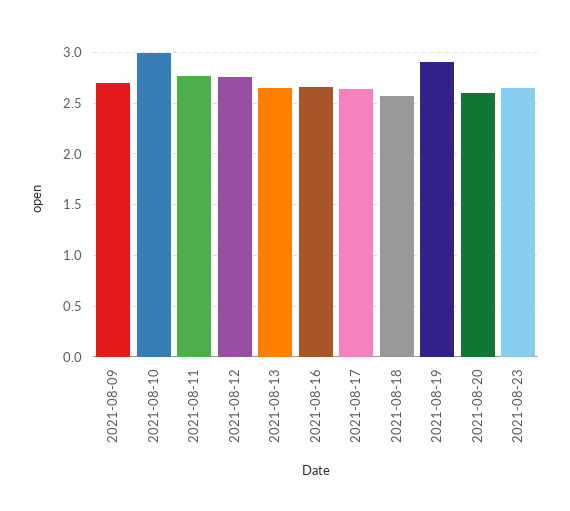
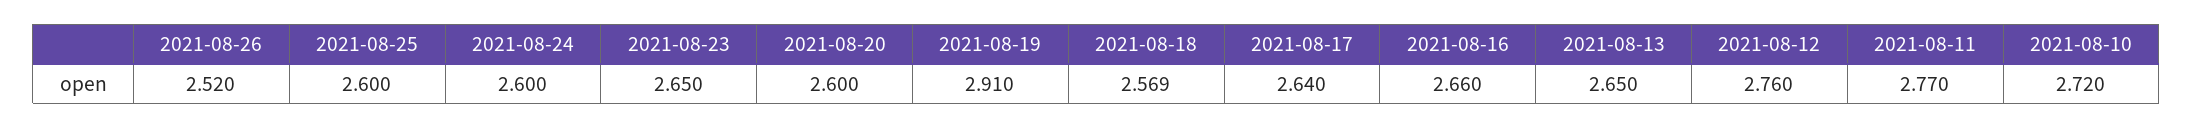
2021-08-09: 2.7 -> none
2021-08-10: 3 -> 2.72
2021-08-26: none -> 2.52
2021-08-25: none -> 2.6
2021-08-24: none -> 2.6

